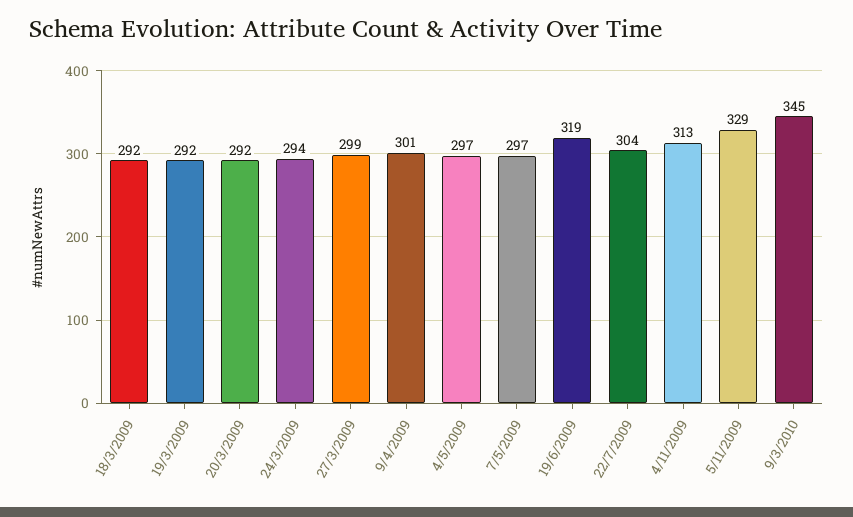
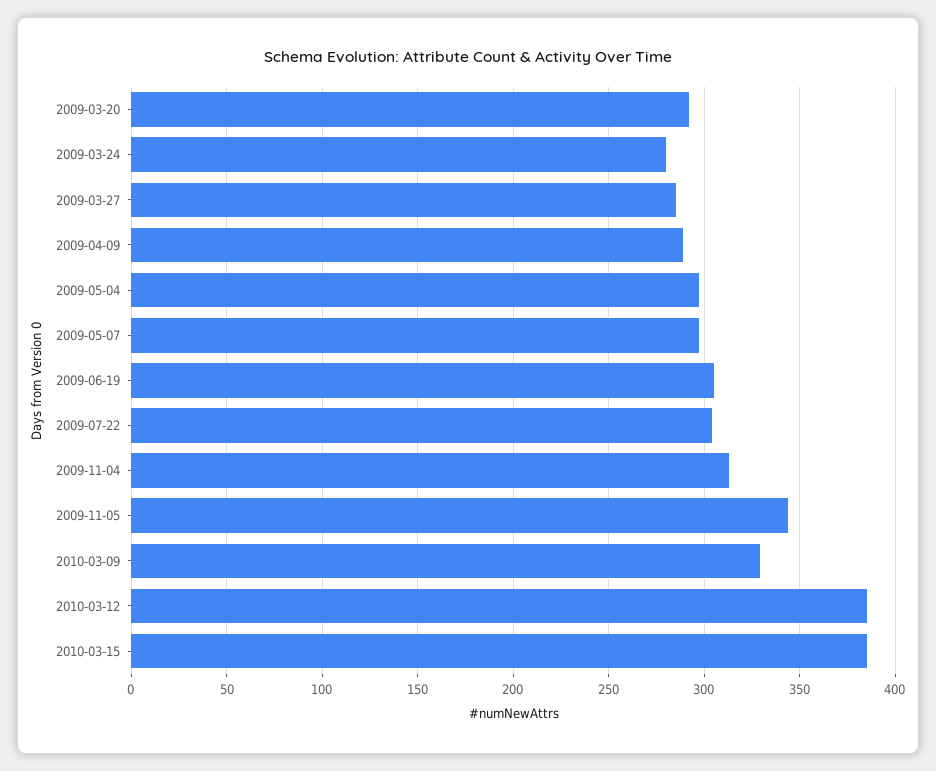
18/3/2009: 292 -> none
19/3/2009: 292 -> none
24/3/2009: 294 -> 280
27/3/2009: 299 -> 285
9/4/2009: 301 -> 290
19/6/2009: 319 -> 305
5/11/2009: 329 -> 345
9/3/2010: 345 -> 330
2010-03-12: none -> 385
2010-03-15: none -> 385

